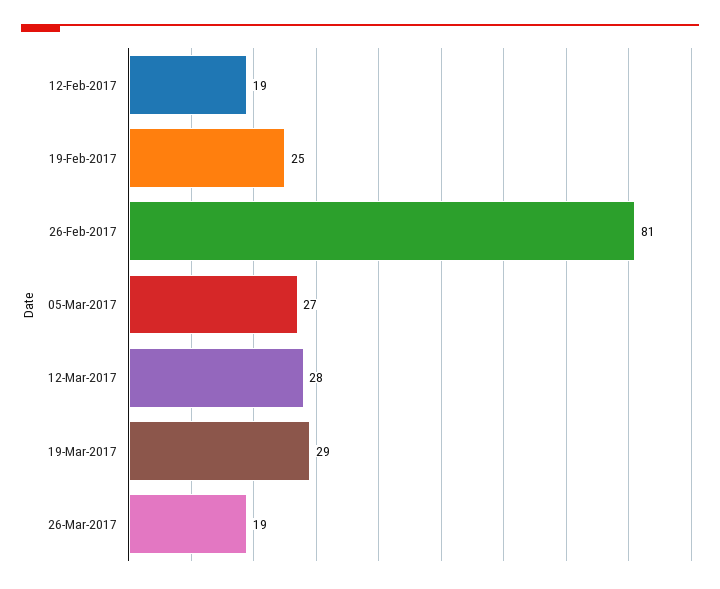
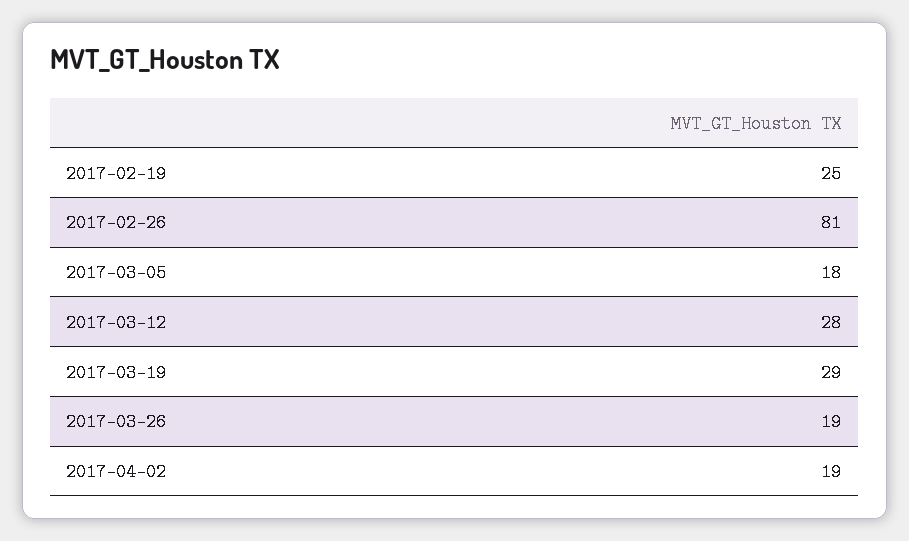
12-Feb-2017: 19 -> none
05-Mar-2017: 27 -> 18
2017-04-02: none -> 19

